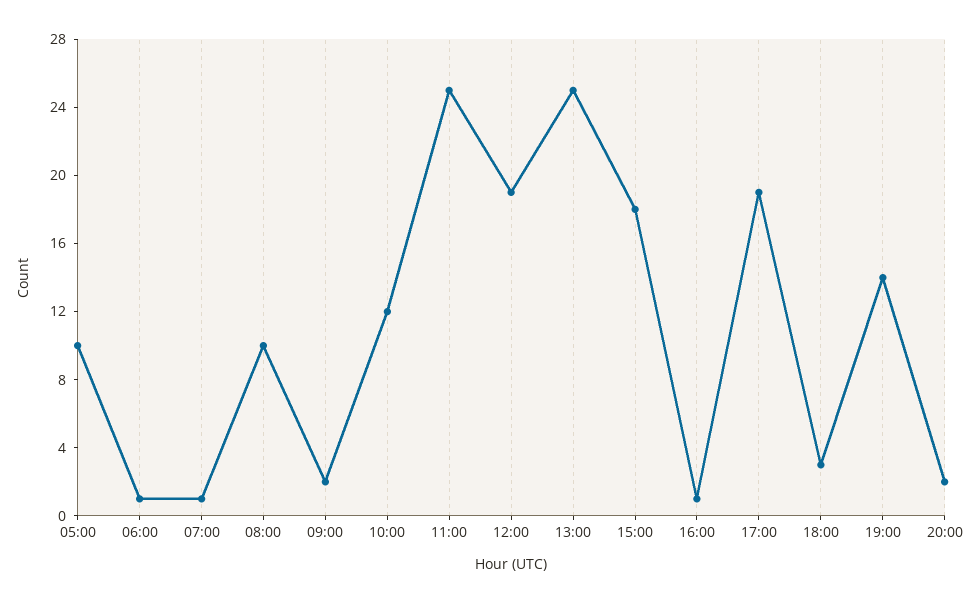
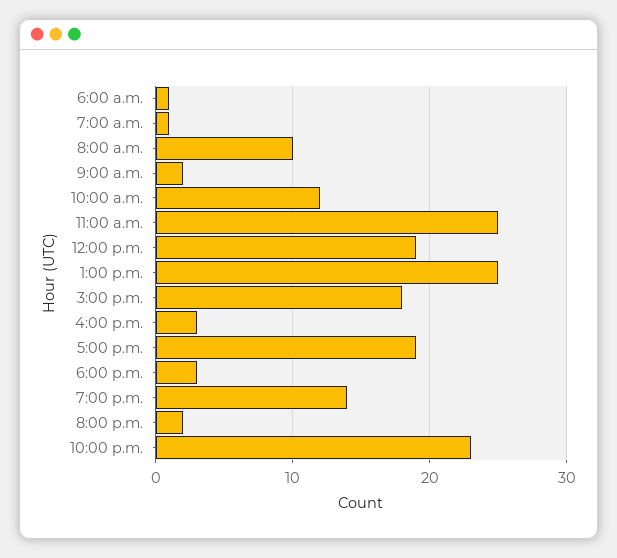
05:00: 10 -> none
16:00: 1 -> 3
10:00 p.m.: none -> 23

